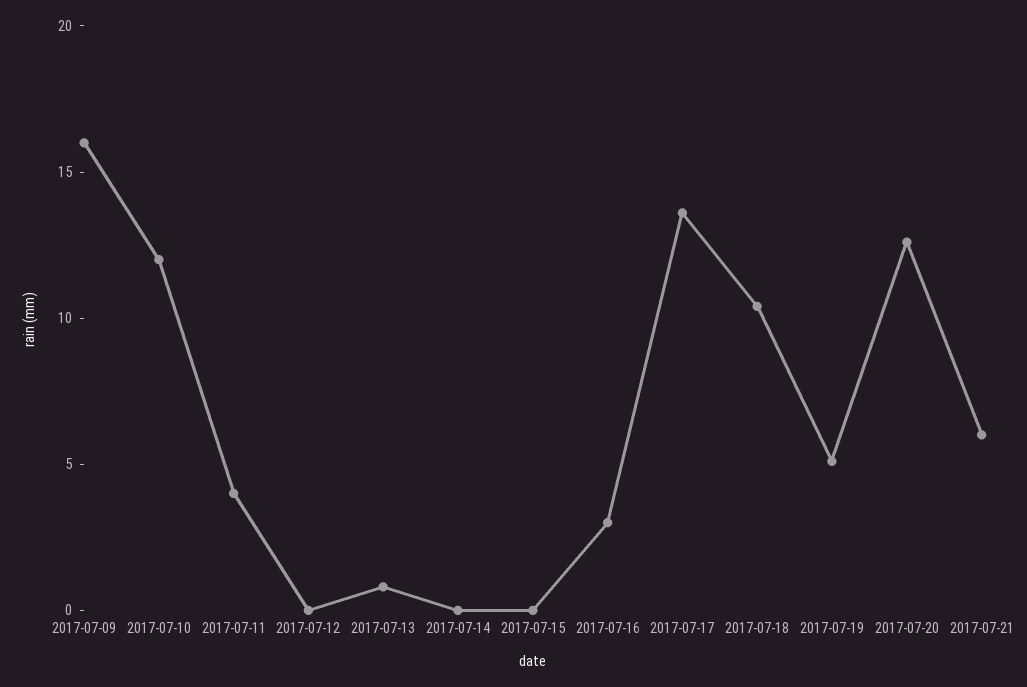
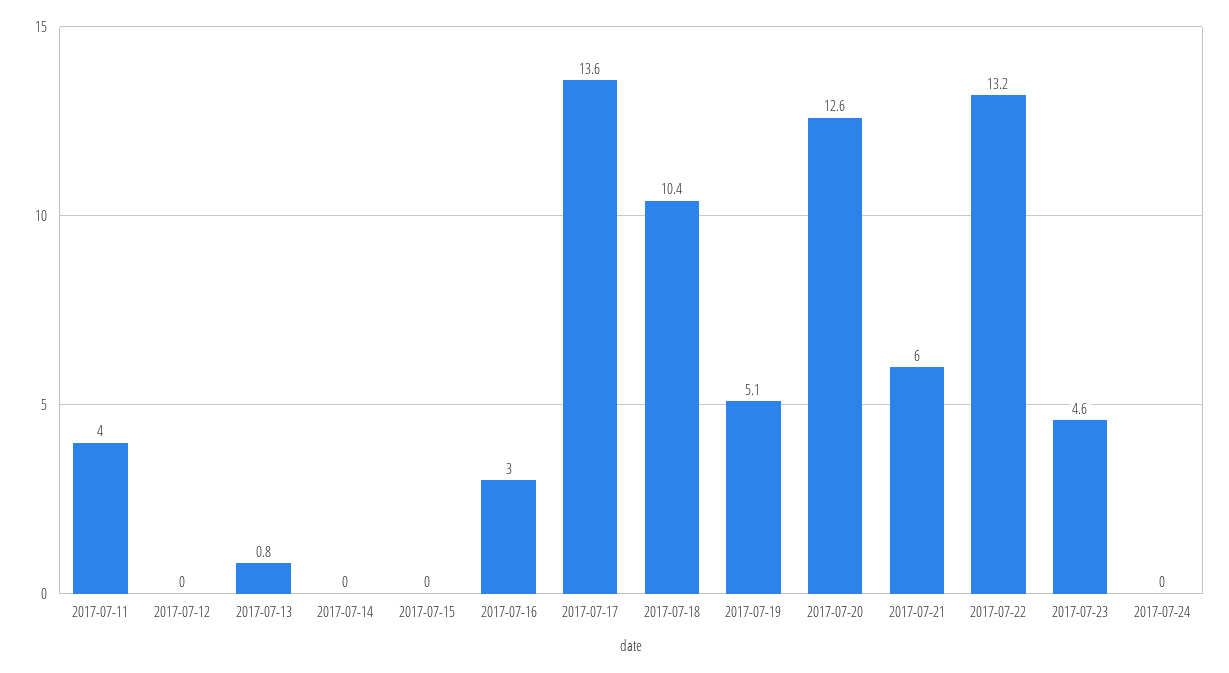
2017-07-09: 16 -> none
2017-07-10: 12 -> none
2017-07-22: none -> 13.2
2017-07-23: none -> 4.6
2017-07-24: none -> 0

